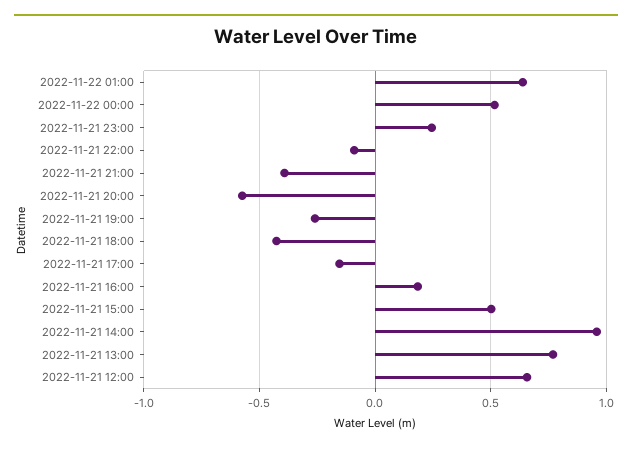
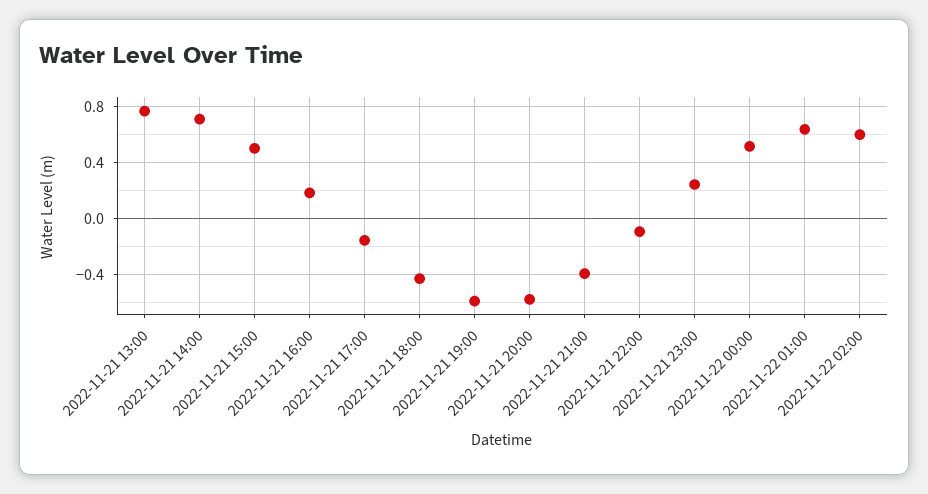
2022-11-21 19:00: -0.25 -> -0.6
2022-11-21 14:00: 0.95 -> 0.7
2022-11-21 12:00: 0.65 -> none
2022-11-22 02:00: none -> 0.6

